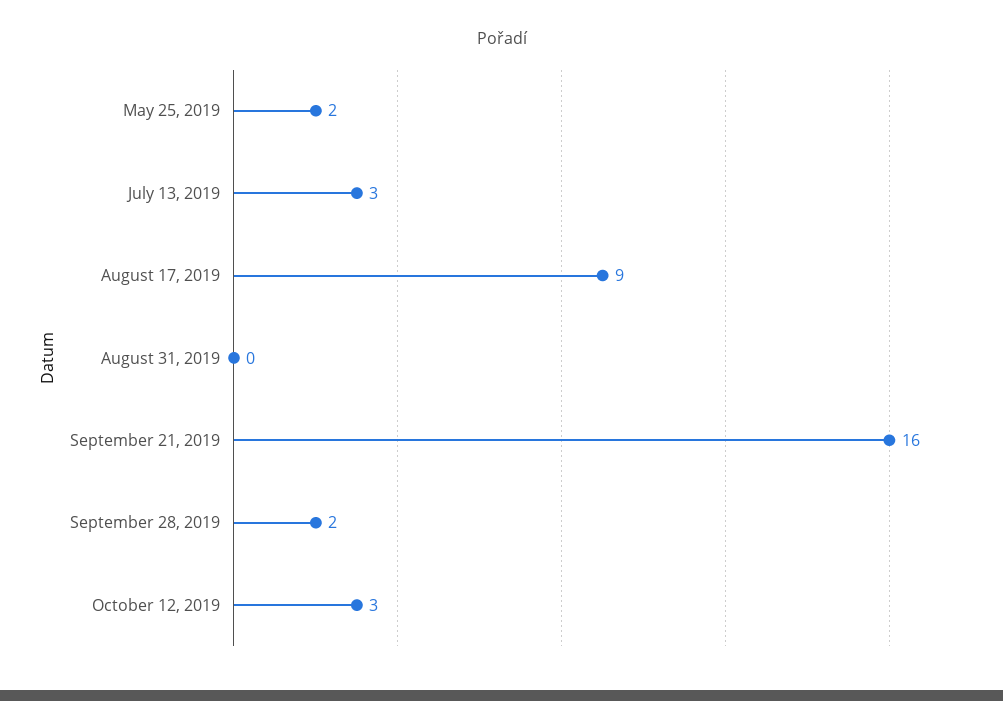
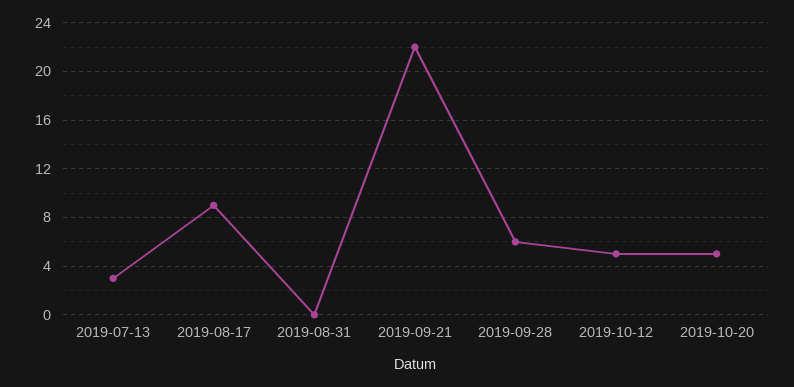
May 25, 2019: 2 -> none
September 21, 2019: 16 -> 22
September 28, 2019: 2 -> 6
October 12, 2019: 3 -> 5
2019-10-20: none -> 5

